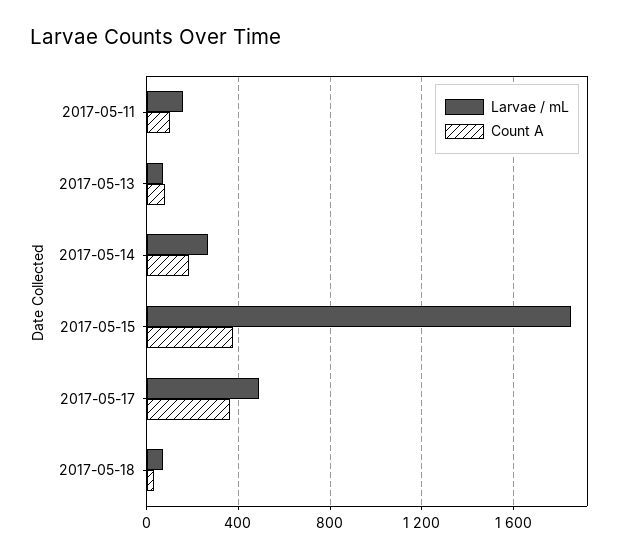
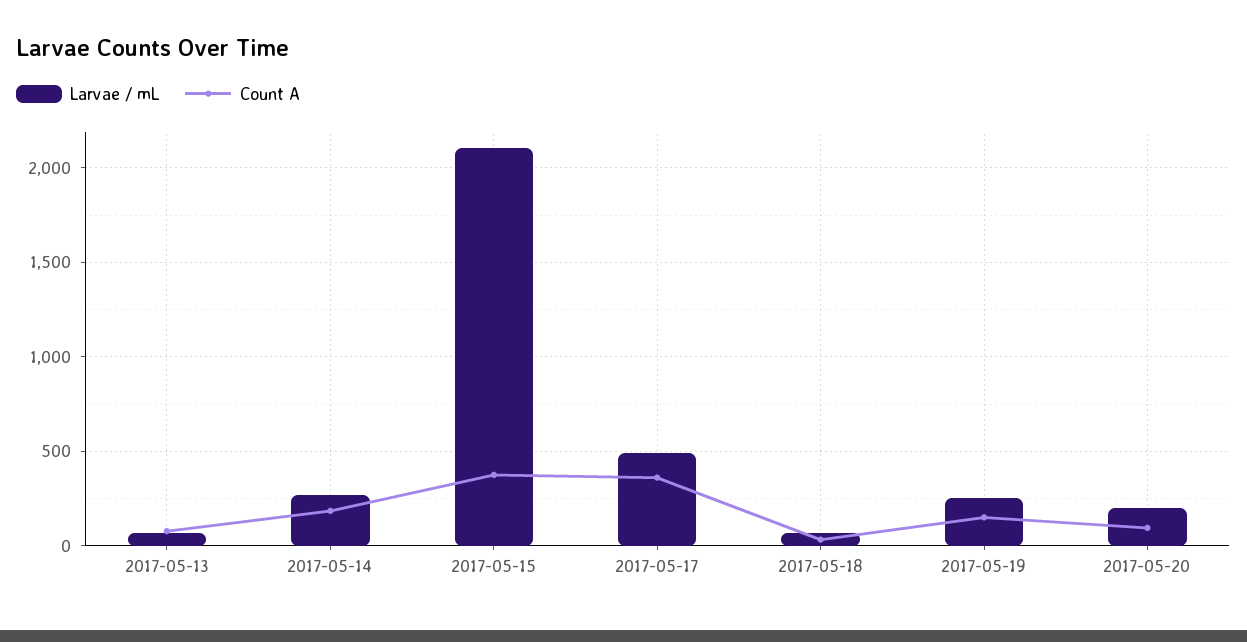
Larvae / mL, 2017-05-11: 150 -> none
Count A, 2017-05-11: 100 -> none
Larvae / mL, 2017-05-15: 1850 -> 2100
Larvae / mL, 2017-05-19: none -> 250
Count A, 2017-05-19: none -> 150
Larvae / mL, 2017-05-20: none -> 200
Count A, 2017-05-20: none -> 100

